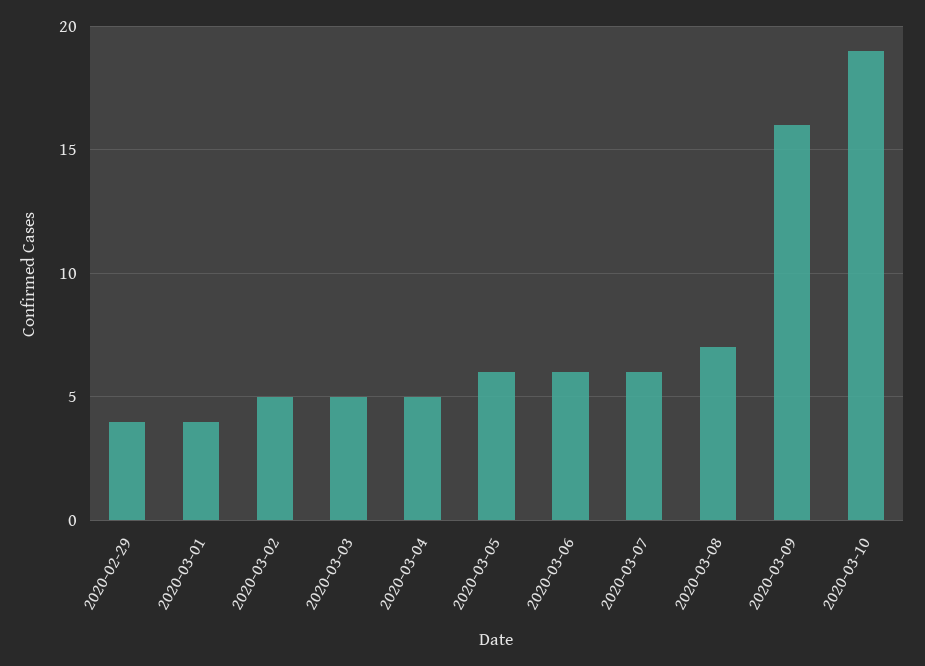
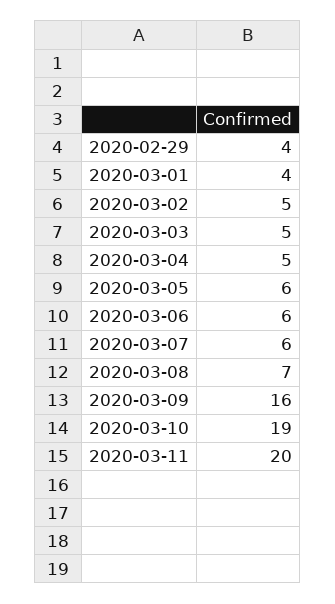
2020-03-11: none -> 20

